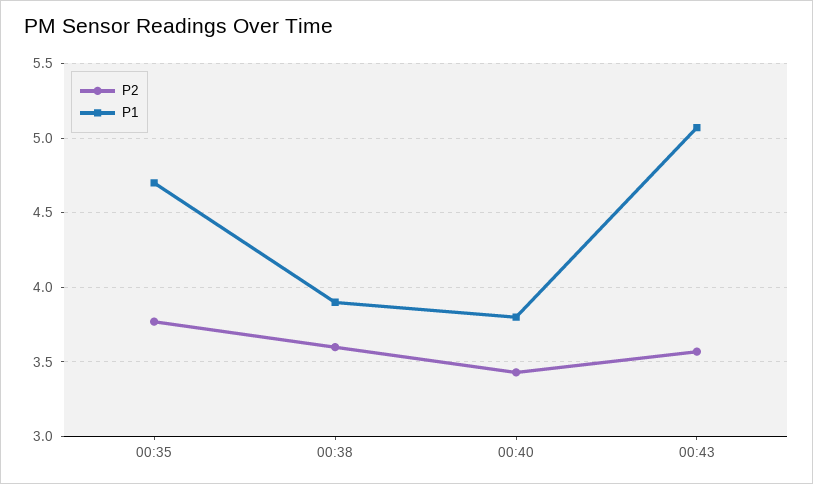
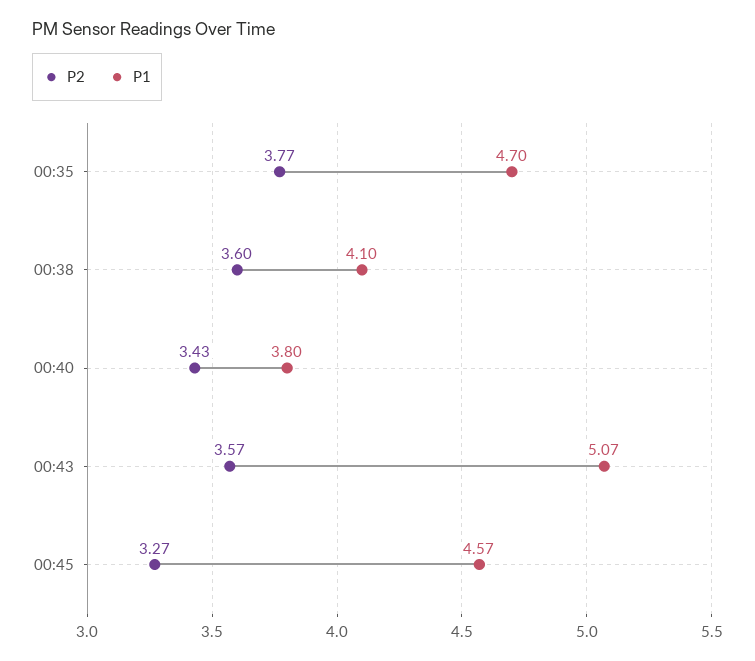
P1, 00:38: 3.9 -> 4.1
P2, 00:45: none -> 3.27
P1, 00:45: none -> 4.57

